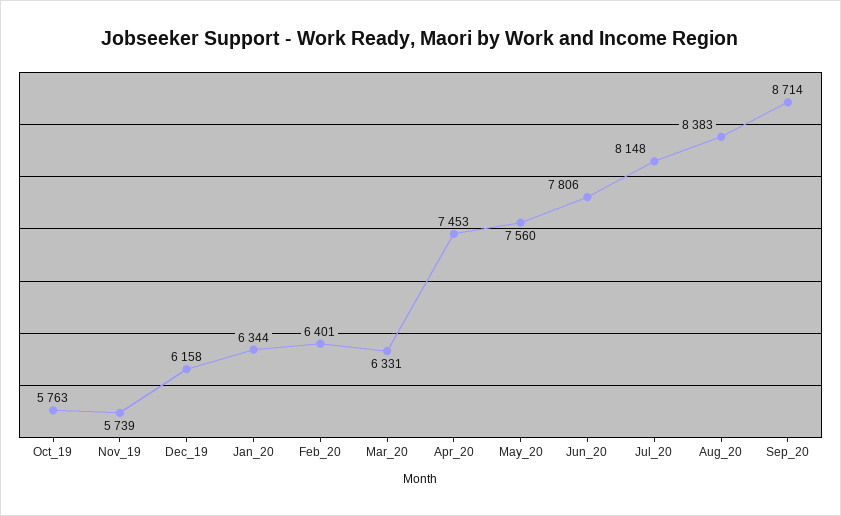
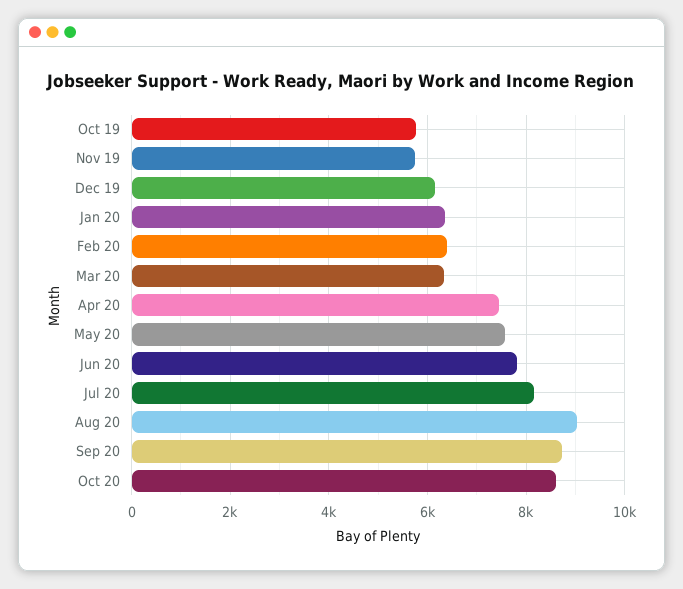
Aug_20: 8383 -> 9000
Oct 20: none -> 8600

